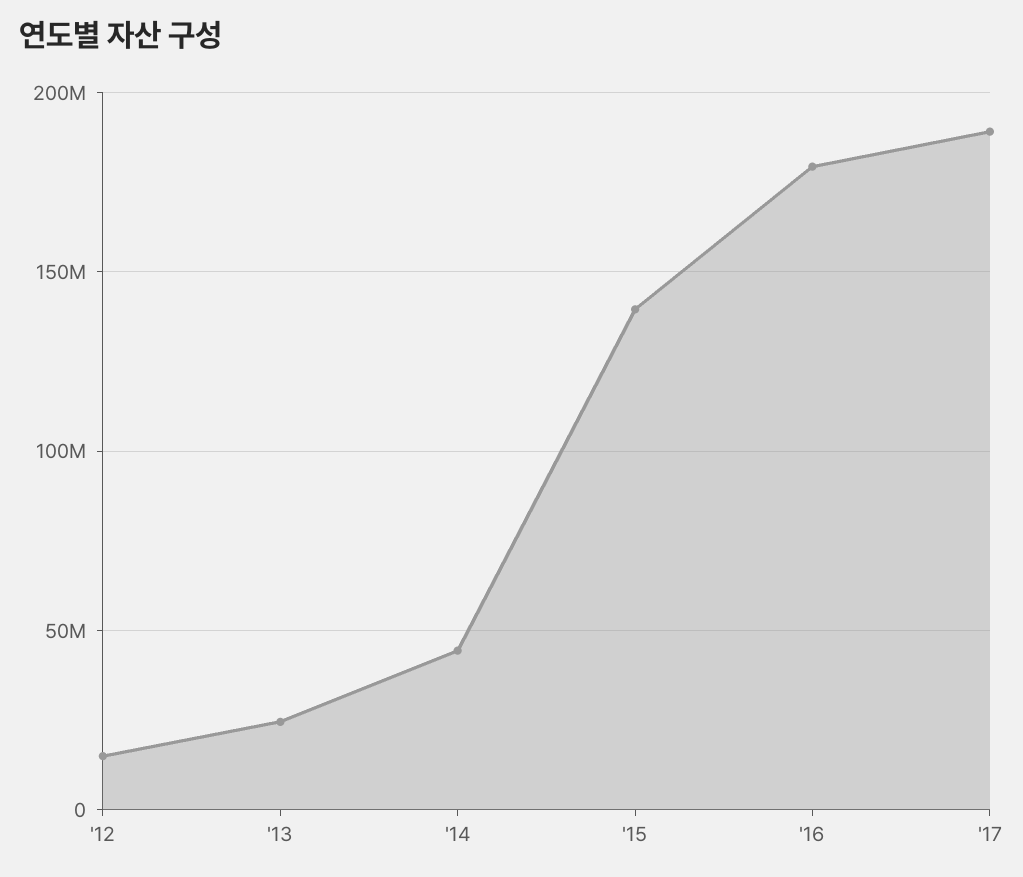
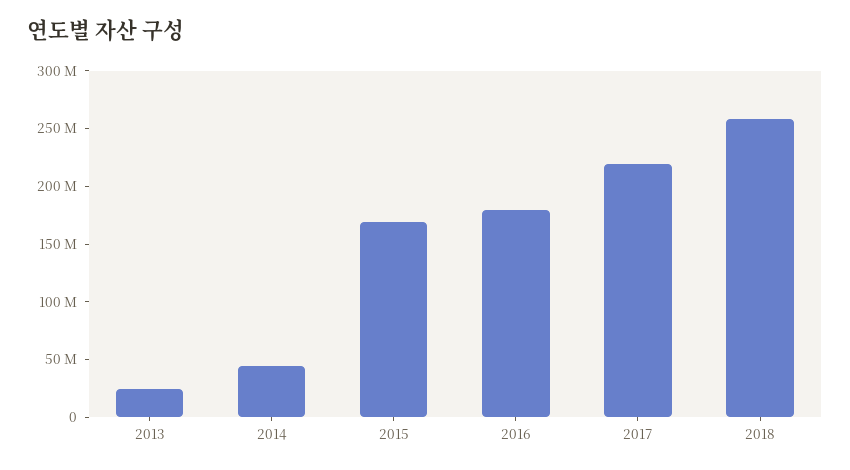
'12: 15000000 -> none
'15: 140000000 -> 170000000
'17: 190000000 -> 220000000
2018: none -> 260000000

